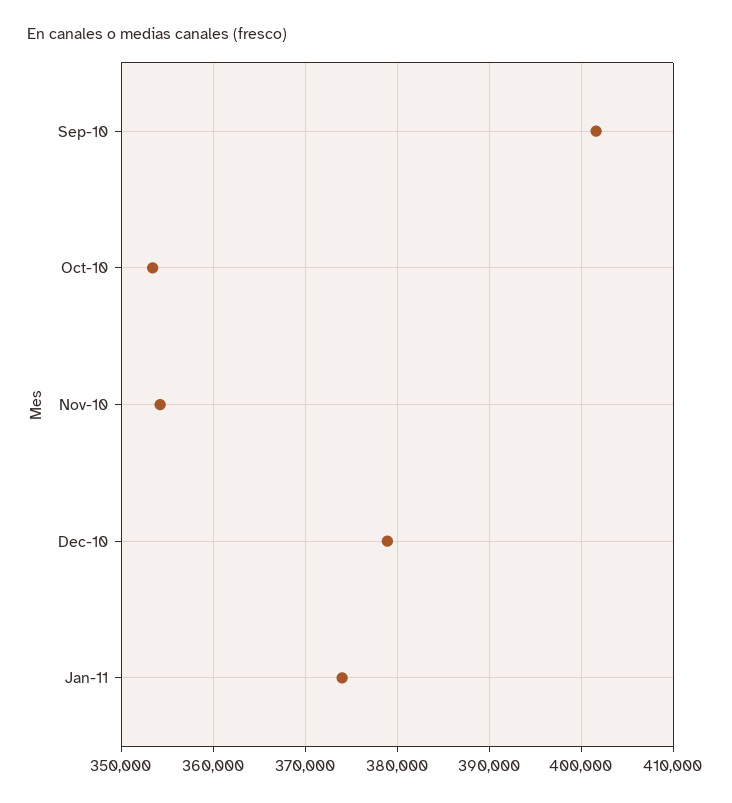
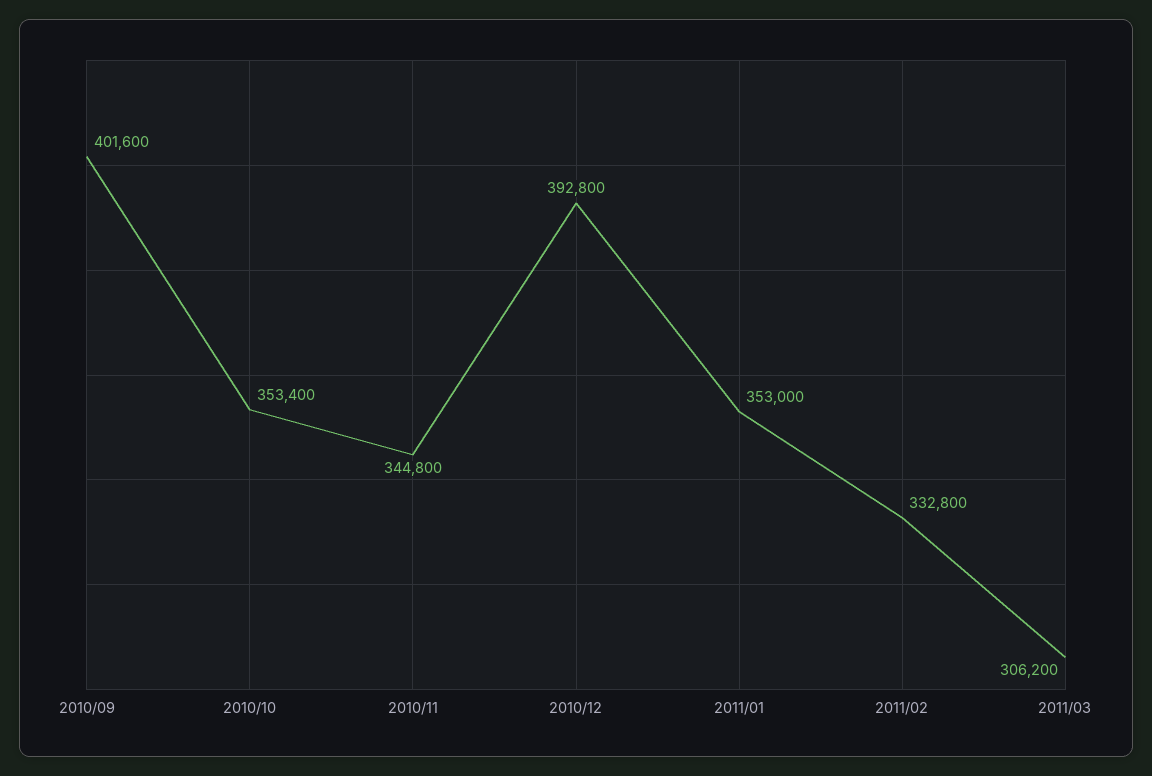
Nov-10: 354000 -> 344800
Dec-10: 379000 -> 392800
Jan-11: 374000 -> 353000
2011/02: none -> 332800
2011/03: none -> 306200

